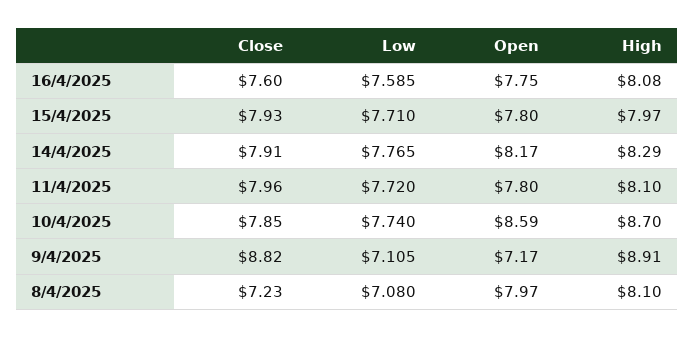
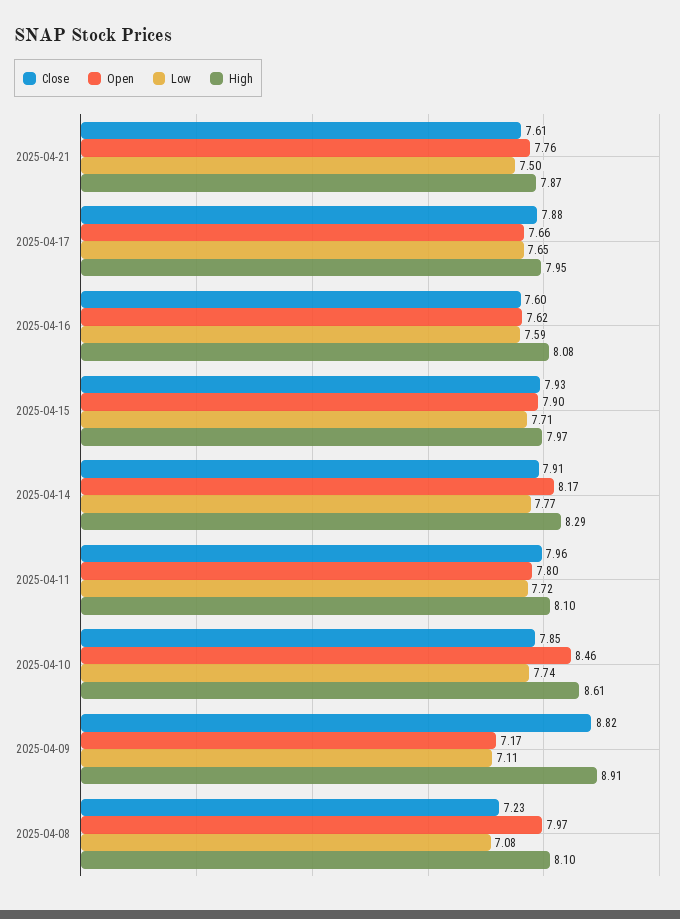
Open, 16/4/2025: 7.75 -> 7.62
Open, 15/4/2025: 7.8 -> 7.9
Open, 10/4/2025: 8.59 -> 8.46
High, 10/4/2025: 8.7 -> 8.61
Close, 2025-04-21: none -> 7.61
Open, 2025-04-21: none -> 7.76
Low, 2025-04-21: none -> 7.5
High, 2025-04-21: none -> 7.87
Close, 2025-04-17: none -> 7.88
Open, 2025-04-17: none -> 7.66
Low, 2025-04-17: none -> 7.65
High, 2025-04-17: none -> 7.95

